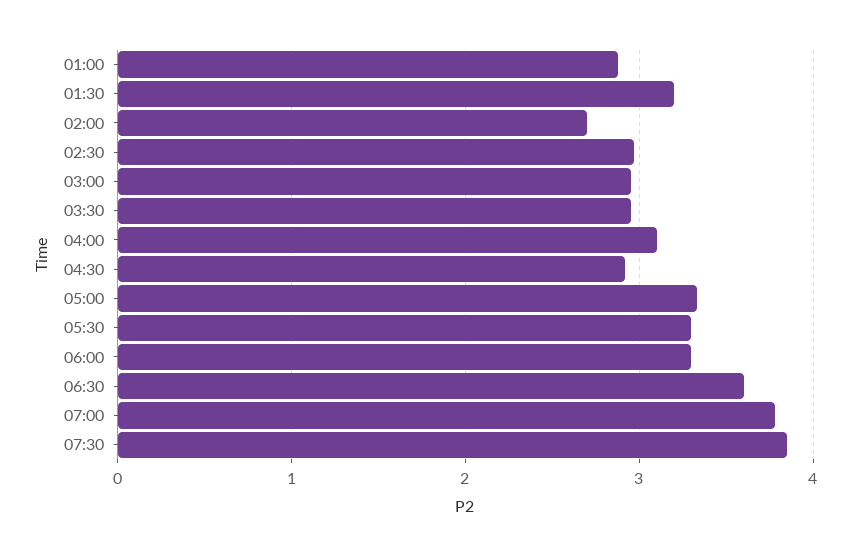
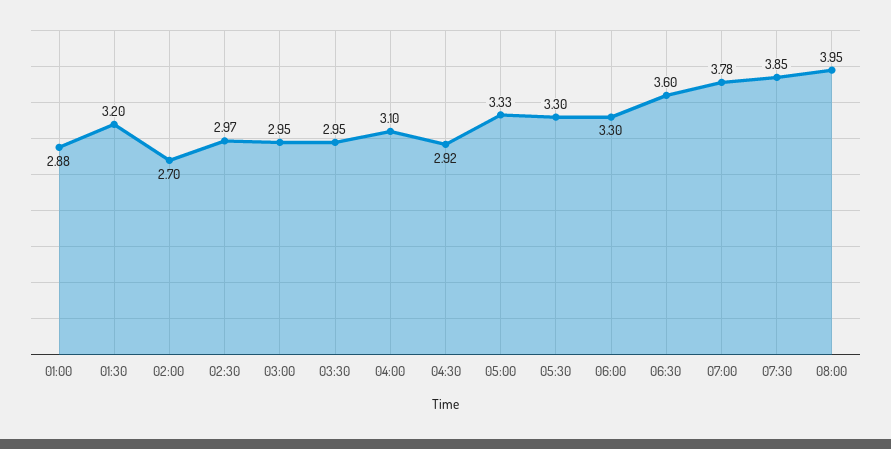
08:00: none -> 3.95

